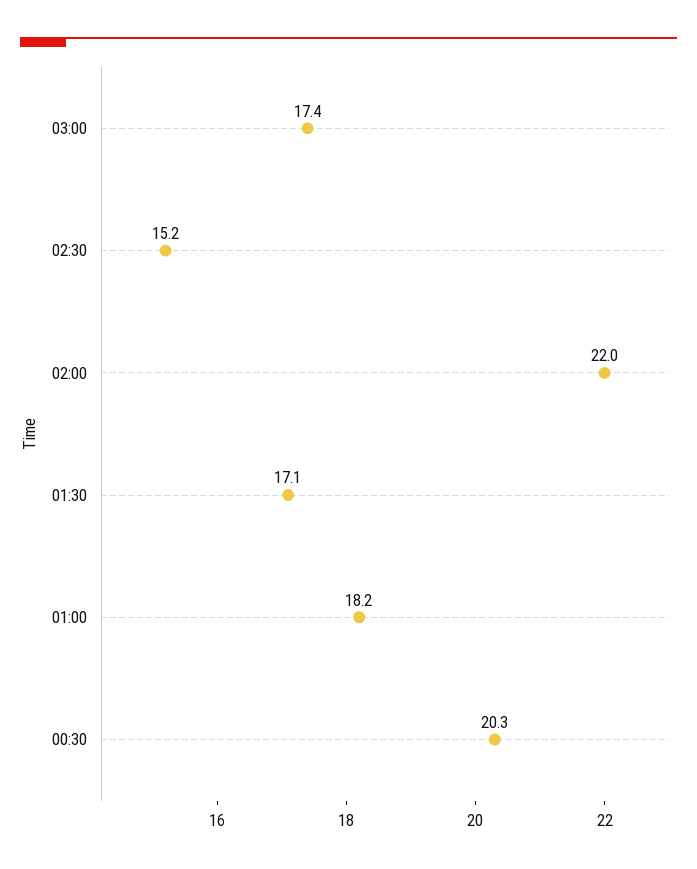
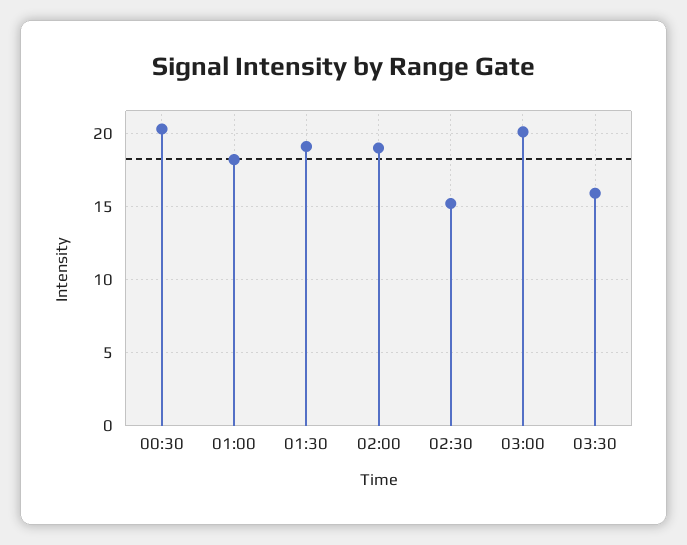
03:00: 17.4 -> 20
02:00: 22 -> 19
01:30: 17.1 -> 19
03:30: none -> 16

